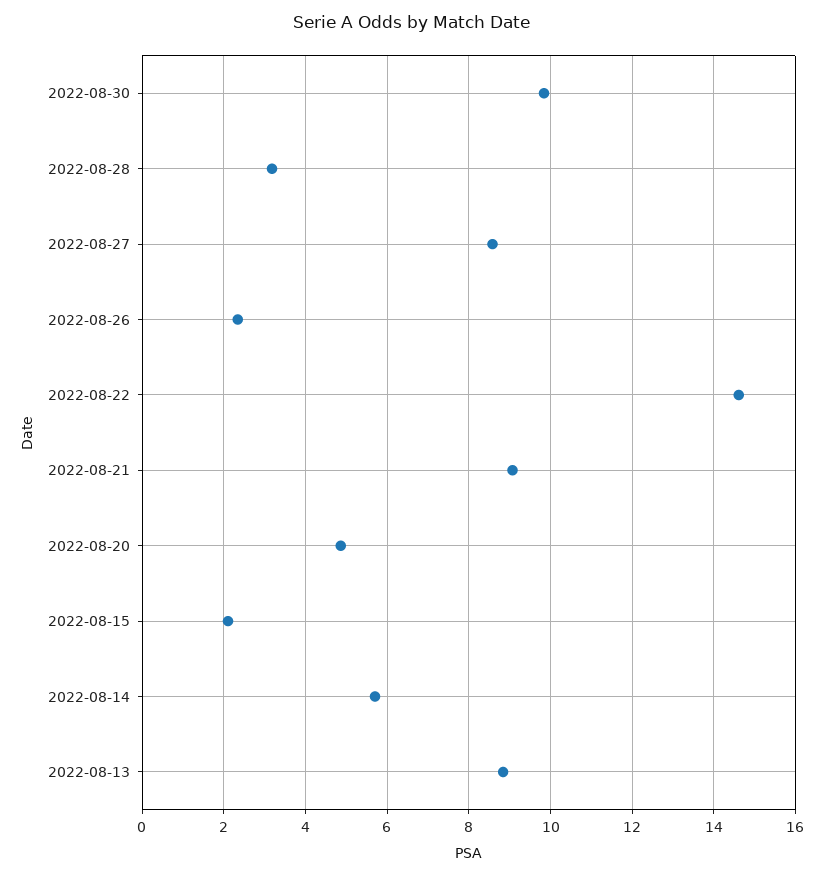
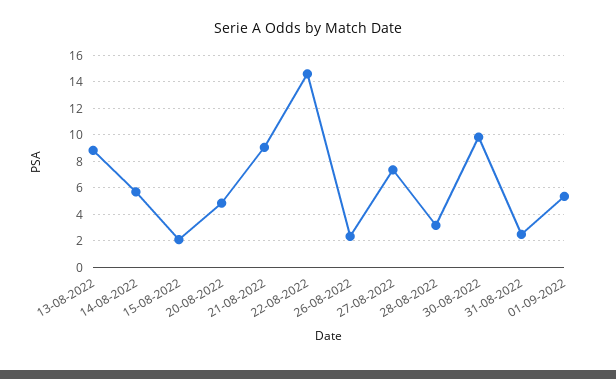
2022-08-27: 8.6 -> 7.5
31-08-2022: none -> 2.5
01-09-2022: none -> 5.5

